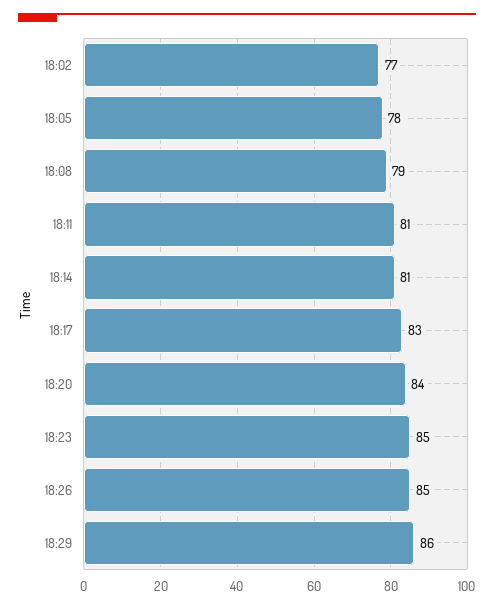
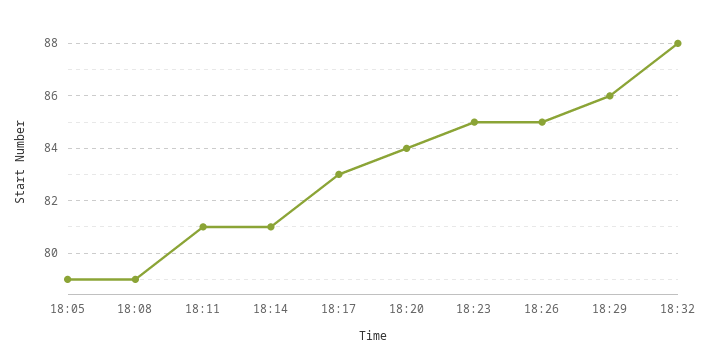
18:02: 77 -> none
18:05: 78 -> 79
18:32: none -> 88

